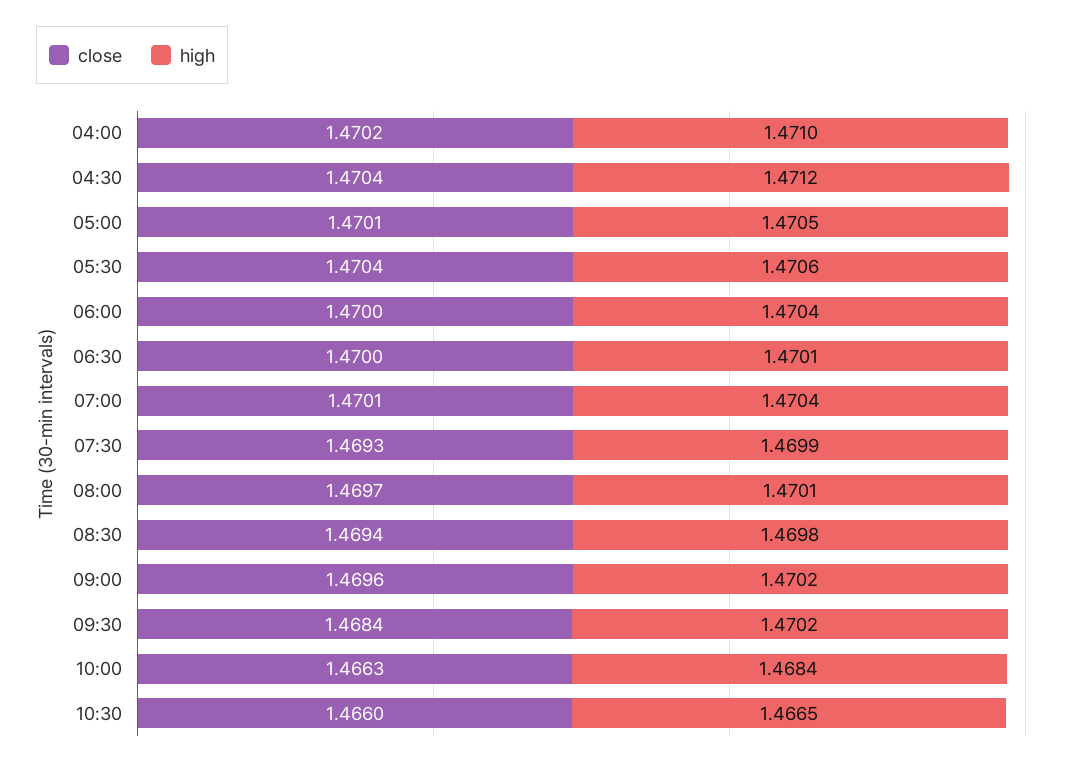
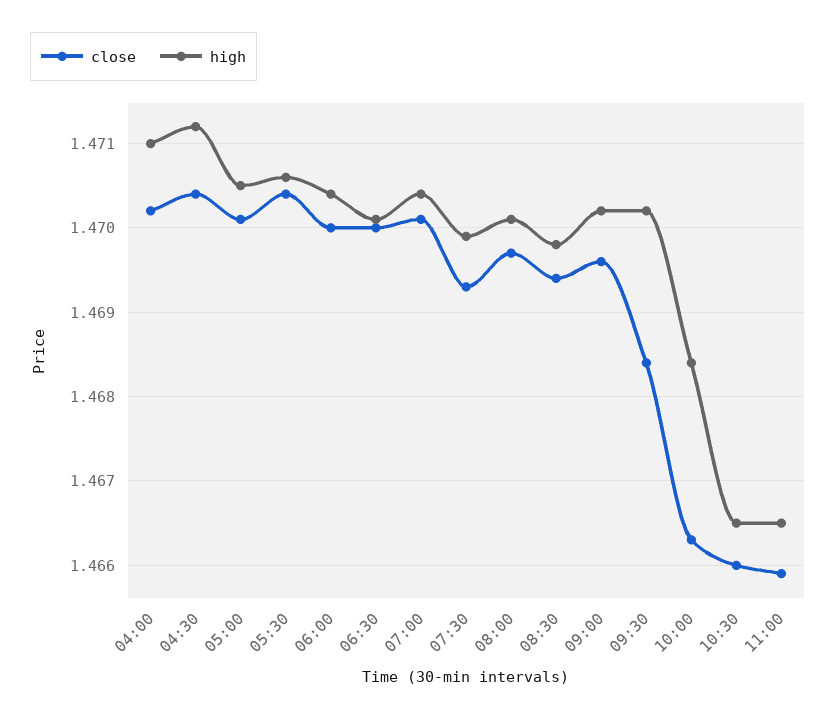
close, 11:00: none -> 1.4659
high, 11:00: none -> 1.4665

